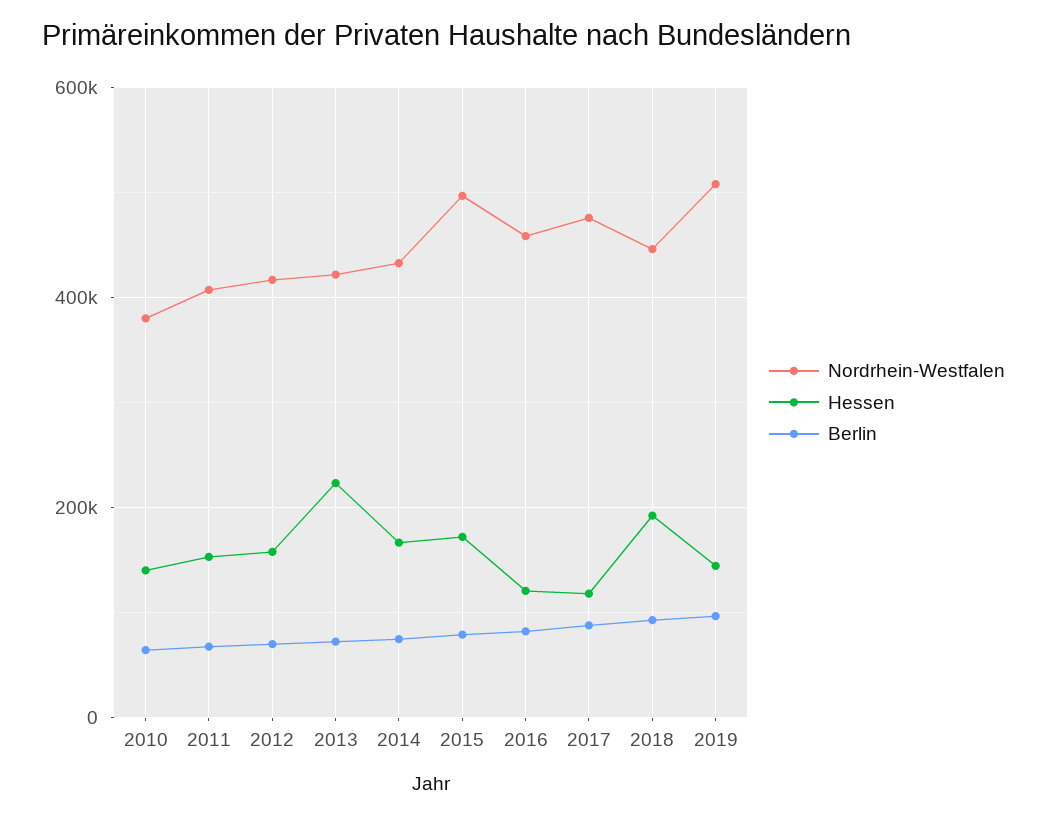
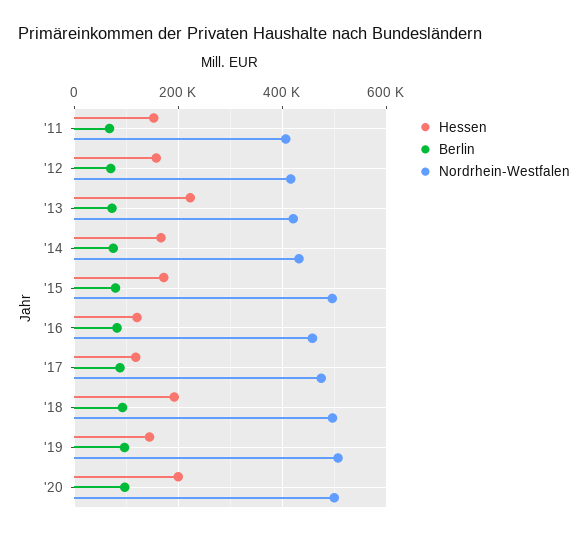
Nordrhein-Westfalen, 2010: 380000 -> none
Hessen, 2010: 140000 -> none
Berlin, 2010: 60000 -> none
Nordrhein-Westfalen, 2018: 440000 -> 500000
Hessen, '20: none -> 200000
Berlin, '20: none -> 100000
Nordrhein-Westfalen, '20: none -> 500000

